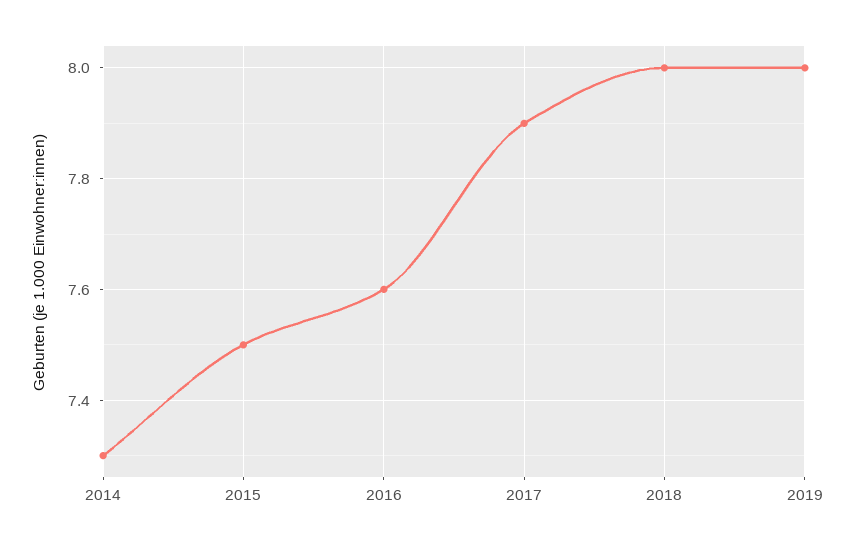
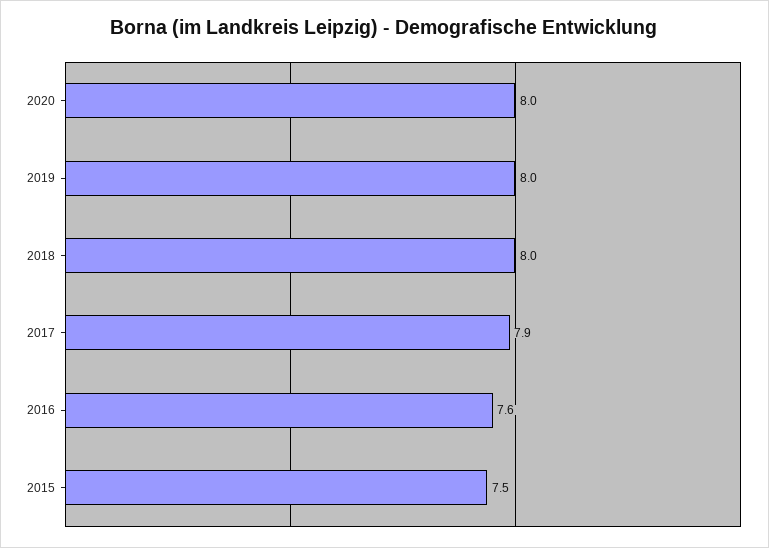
2014: 7.3 -> none
2020: none -> 8

